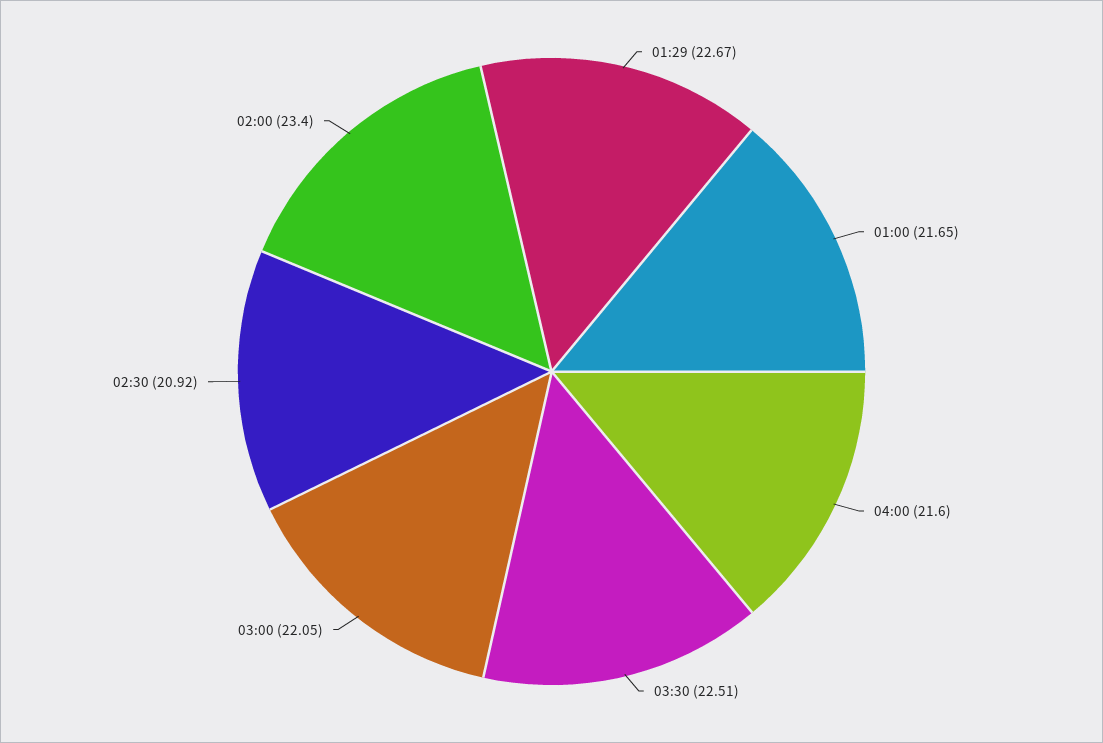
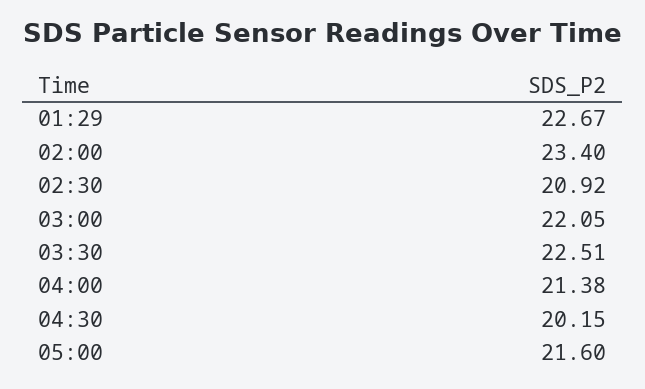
01:00: 21.65 -> none
04:00: 21.6 -> 21.38
04:30: none -> 20.15
05:00: none -> 21.6

